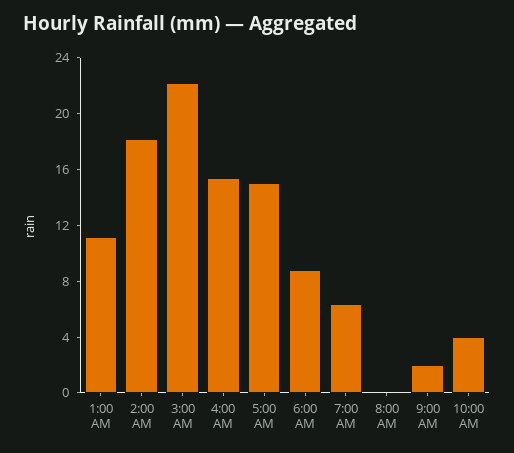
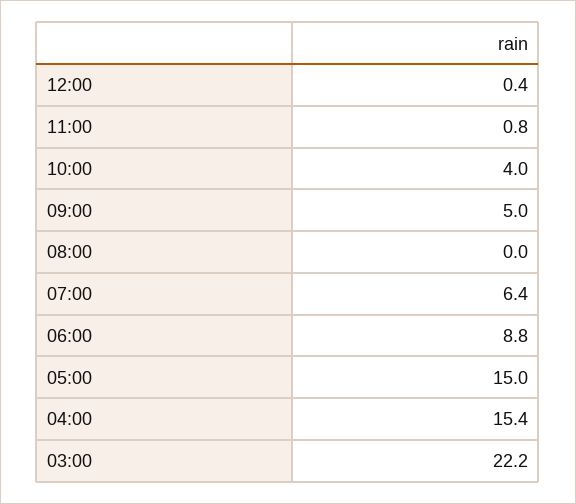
1:00 AM: 11 -> none
2:00 AM: 18 -> none
9:00 AM: 2 -> 5
12:00: none -> 0.4
11:00: none -> 0.8

